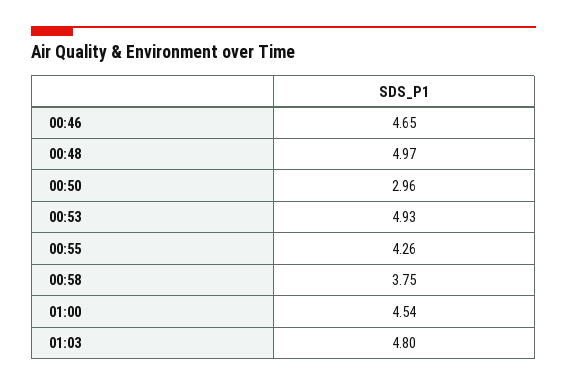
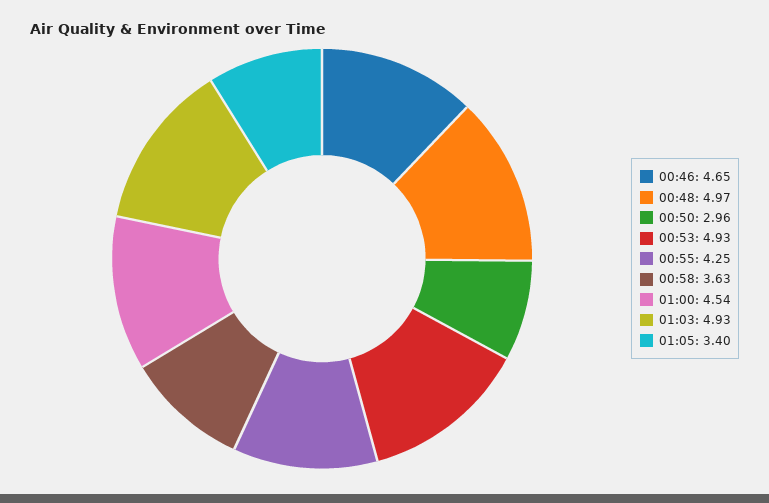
00:55: 4.26 -> 4.25
00:58: 3.75 -> 3.63
01:03: 4.8 -> 4.93
01:05: none -> 3.4

